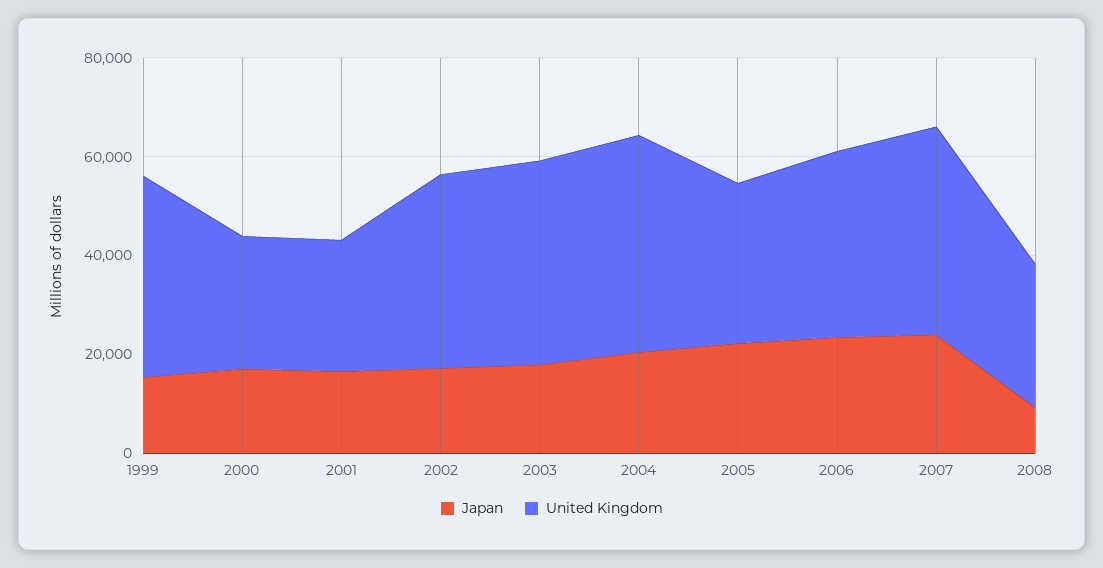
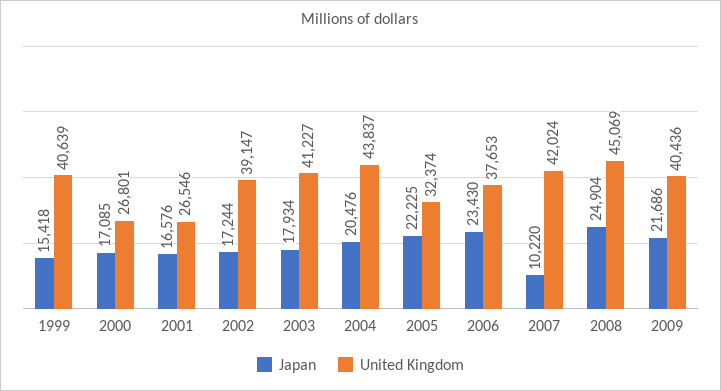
Japan, 2007: 25000 -> 10220
Japan, 2008: 10000 -> 24904
United Kingdom, 2008: 30000 -> 45069
Japan, 2009: none -> 21686
United Kingdom, 2009: none -> 40436

